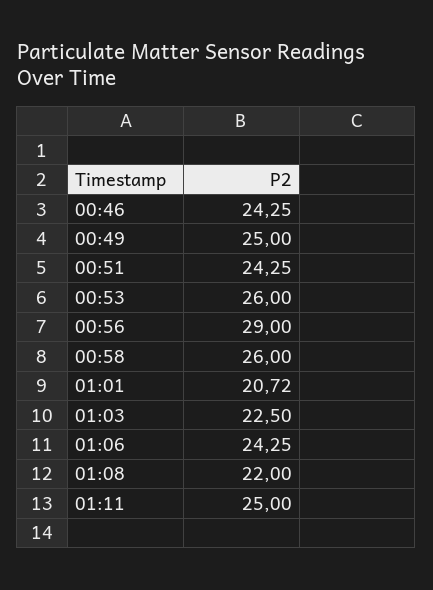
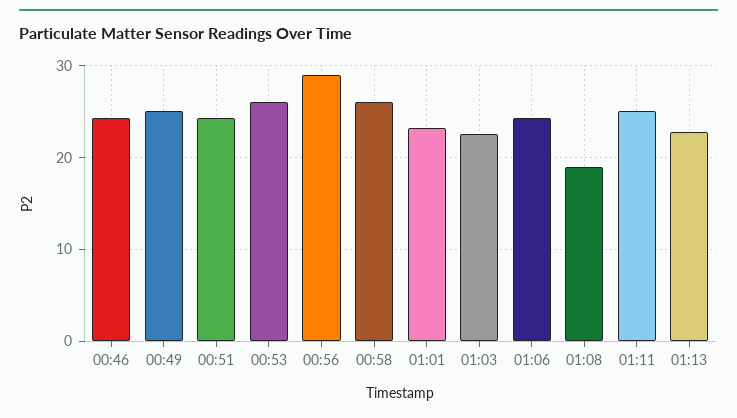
01:01: 20.72 -> 23
01:08: 22 -> 19
01:13: none -> 23

